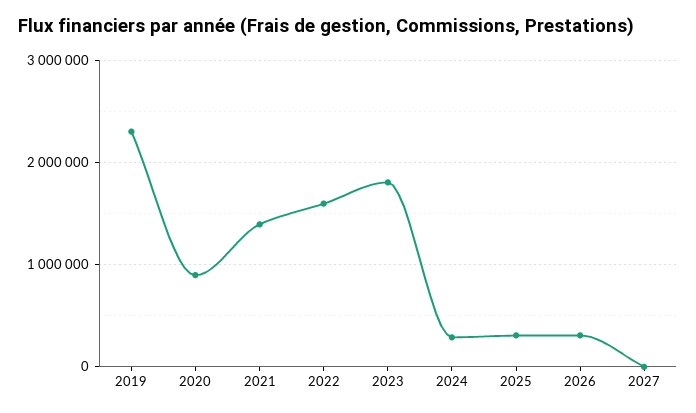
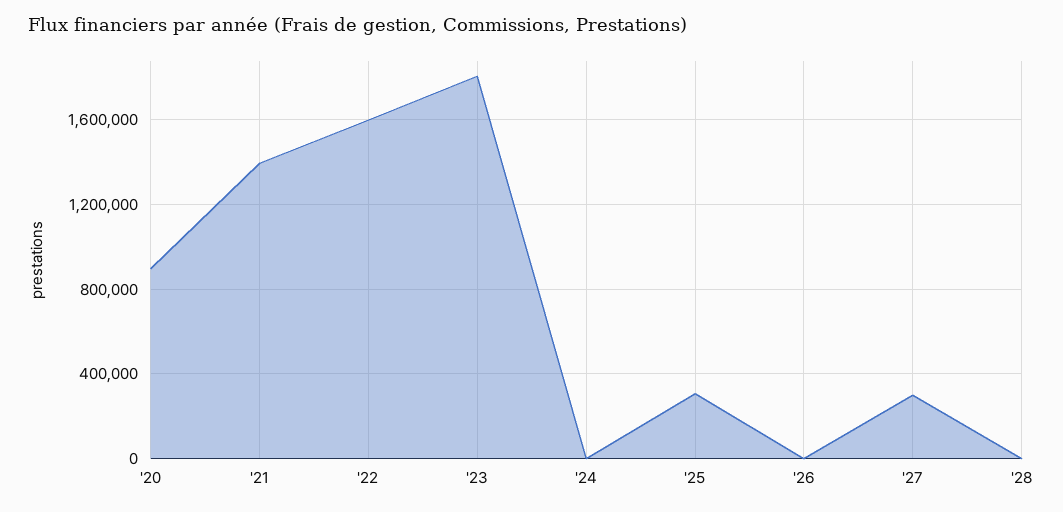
2019: 2300000 -> none
2024: 300000 -> 0
2026: 300000 -> 0
2027: 0 -> 300000
'28: none -> 0

